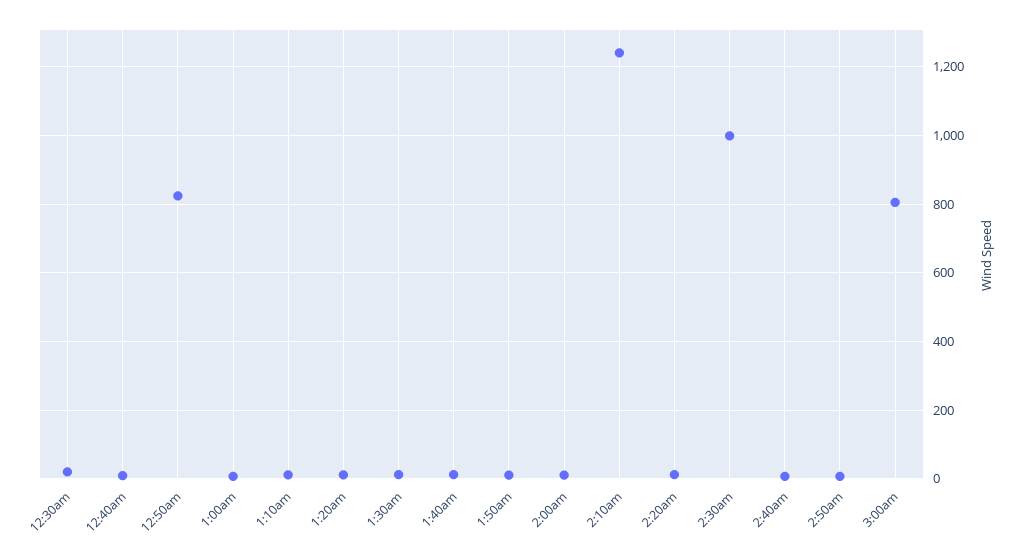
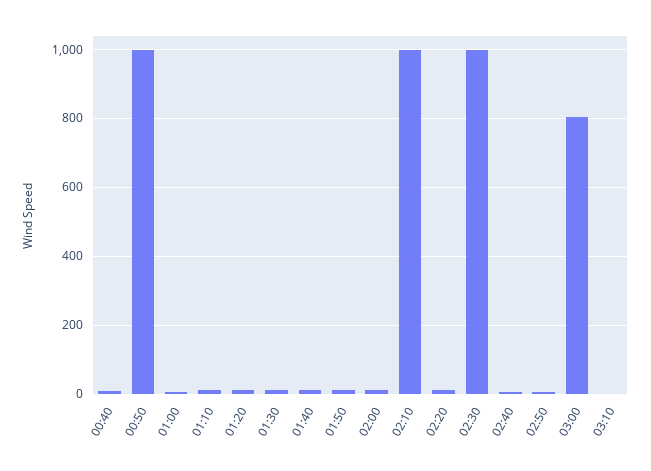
12:30am: 20 -> none
12:50am: 820 -> 1000
2:10am: 1240 -> 1000
03:10: none -> 0

